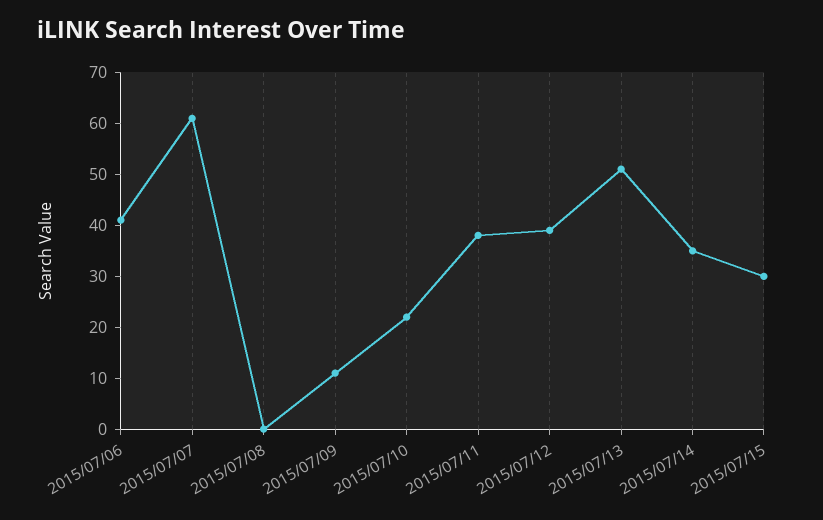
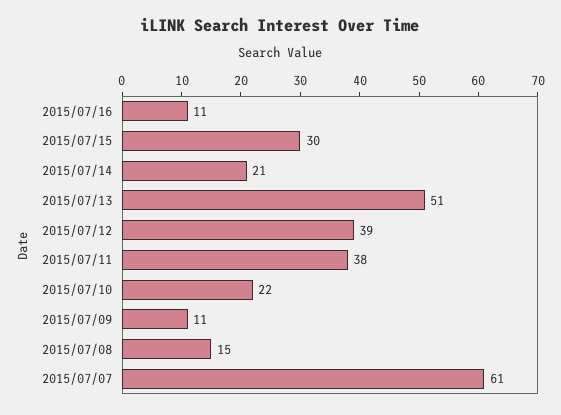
2015/07/06: 40 -> none
2015/07/08: 0 -> 15
2015/07/14: 35 -> 21
2015/07/16: none -> 11

